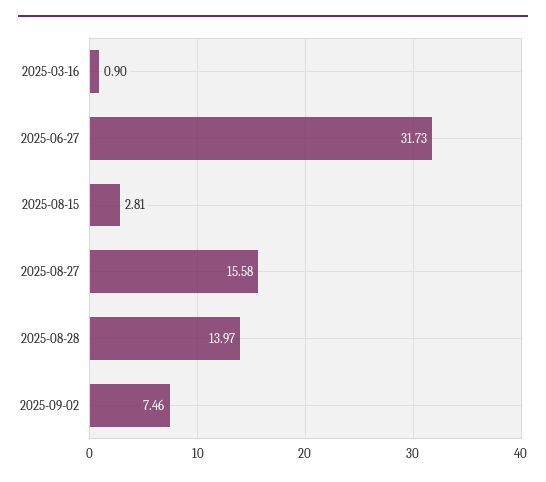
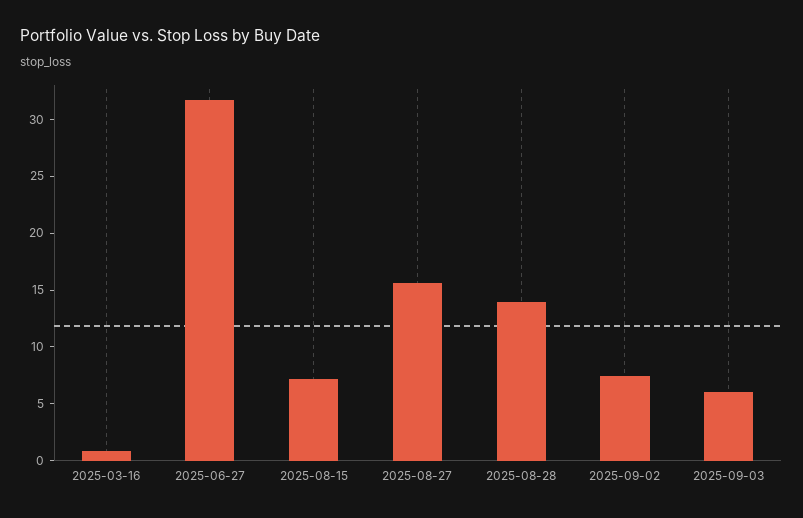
2025-08-15: 2.81 -> 7
2025-09-03: none -> 6

